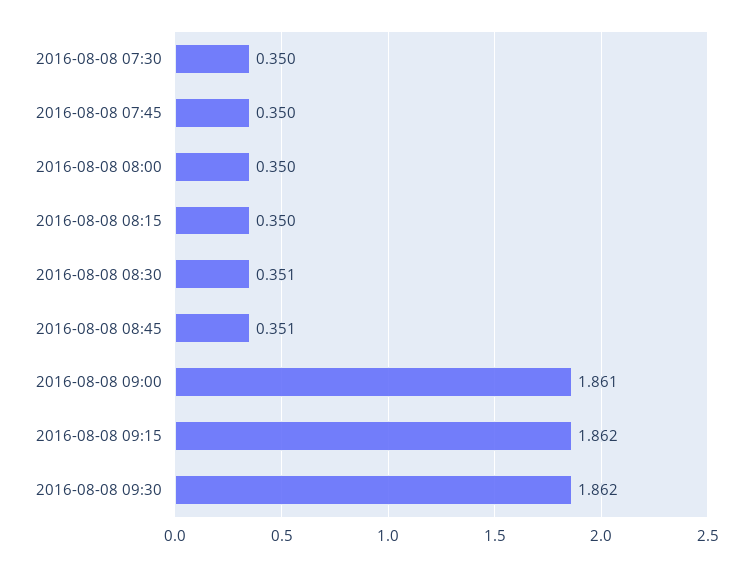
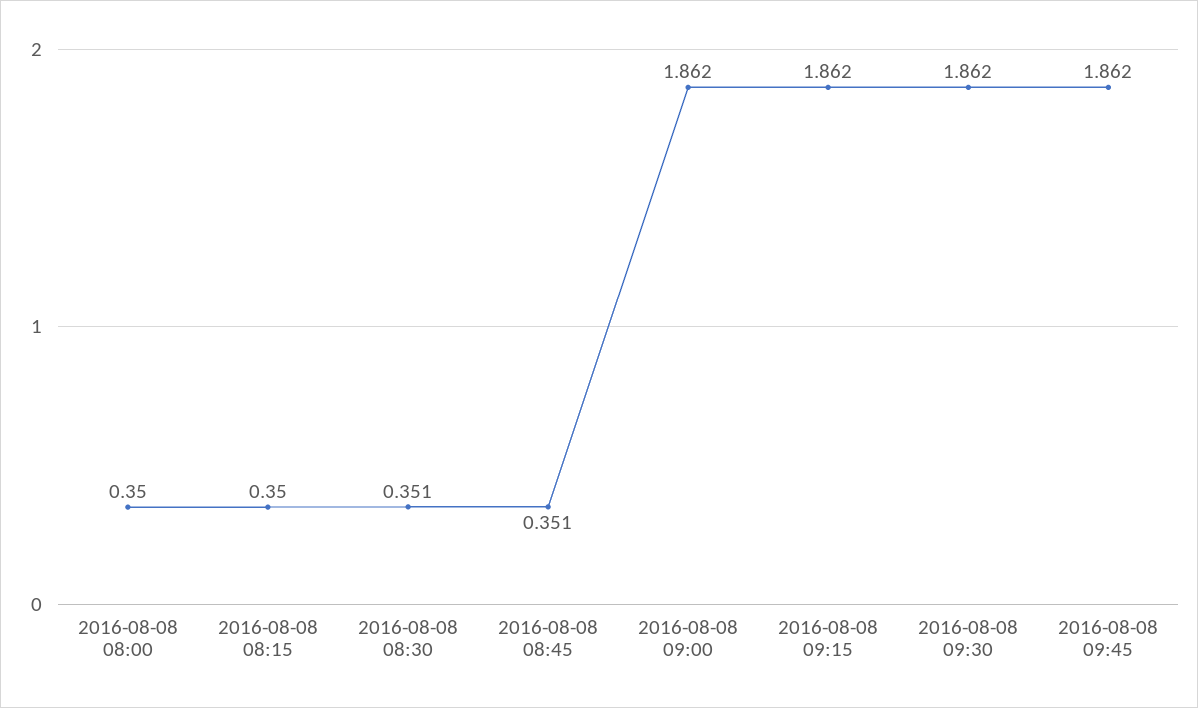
2016-08-08 07:30: 0.35 -> none
2016-08-08 07:45: 0.35 -> none
2016-08-08 09:00: 1.861 -> 1.862
2016-08-08 09:45: none -> 1.862

